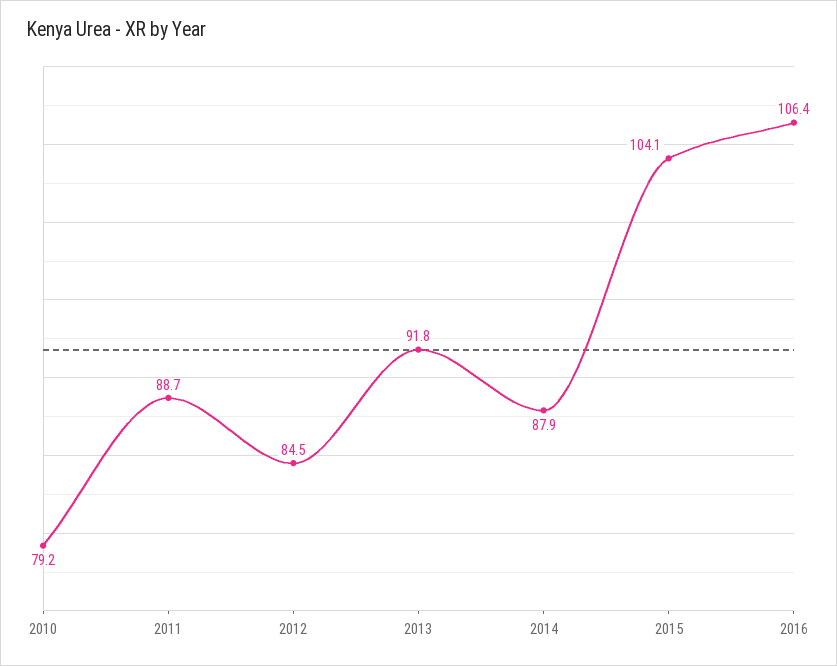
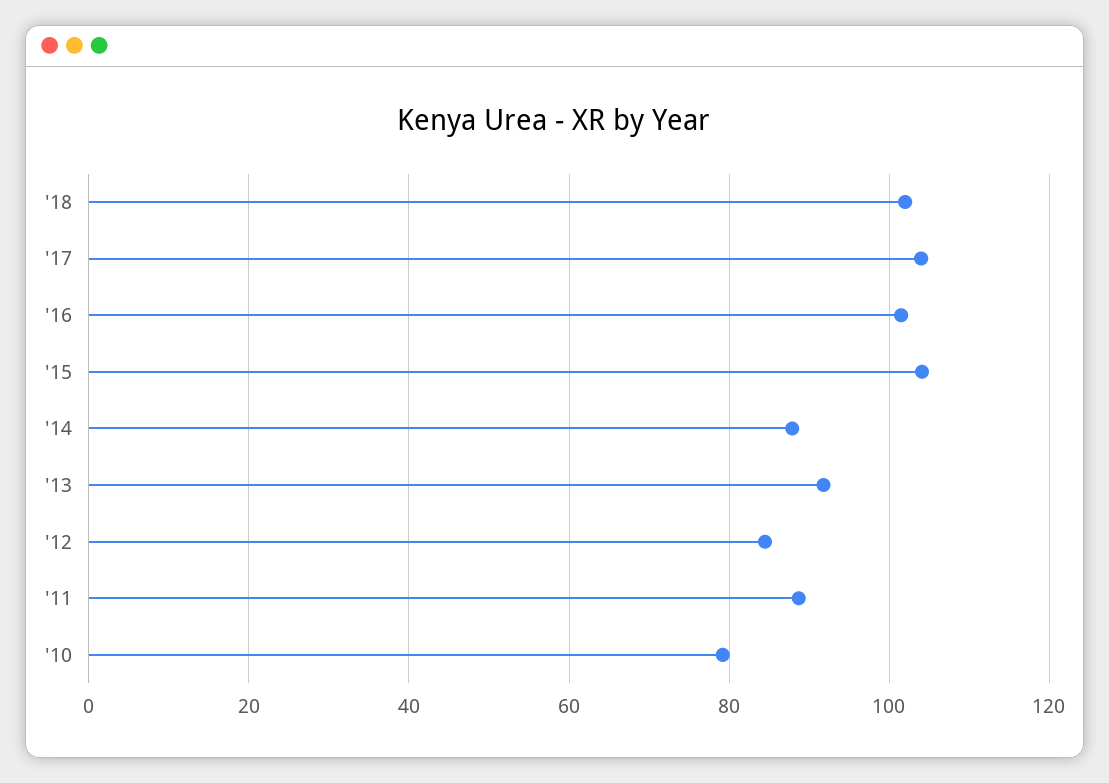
2016: 106.4 -> 102
'18: none -> 102
'17: none -> 104

